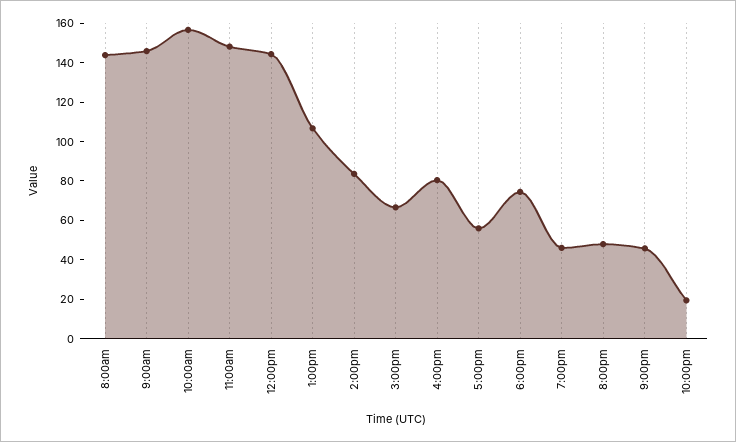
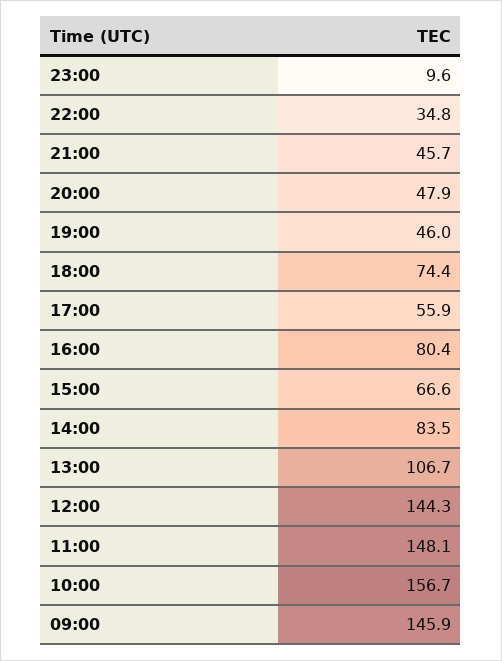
8:00am: 145 -> none
10:00pm: 20 -> 34.8
23:00: none -> 9.6

